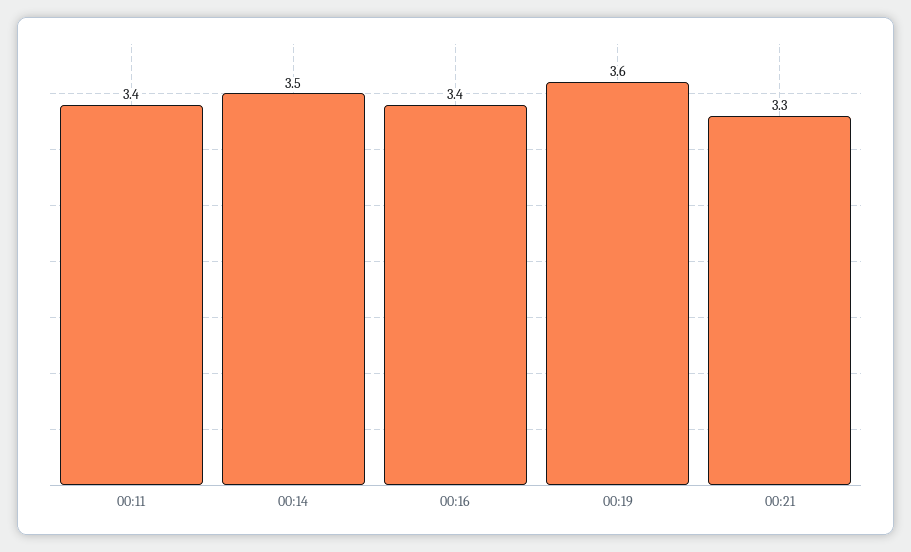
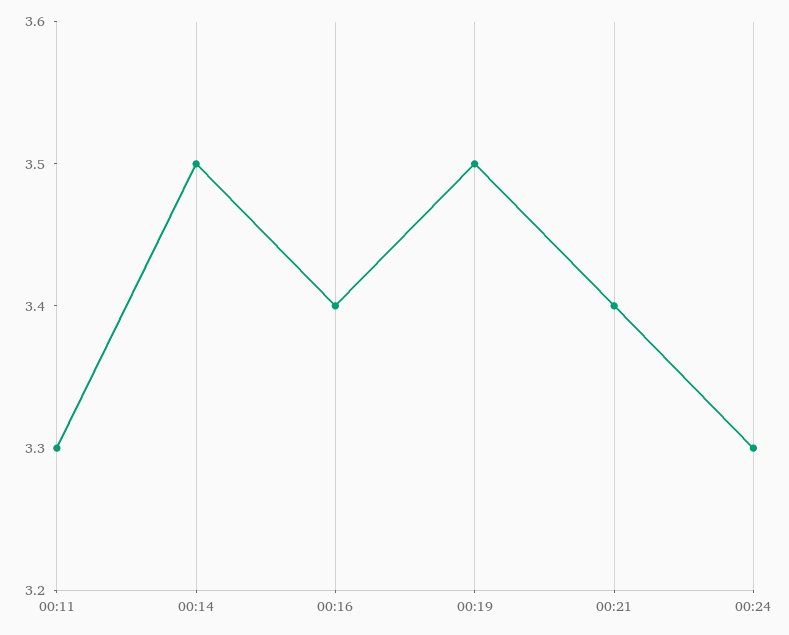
00:11: 3.4 -> 3.3
00:19: 3.6 -> 3.5
00:21: 3.3 -> 3.4
00:24: none -> 3.3

